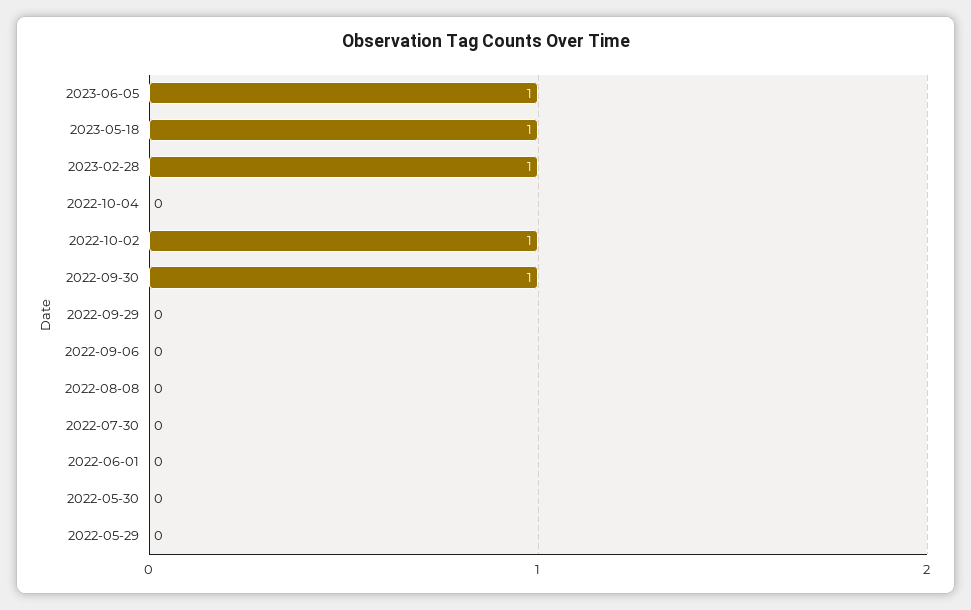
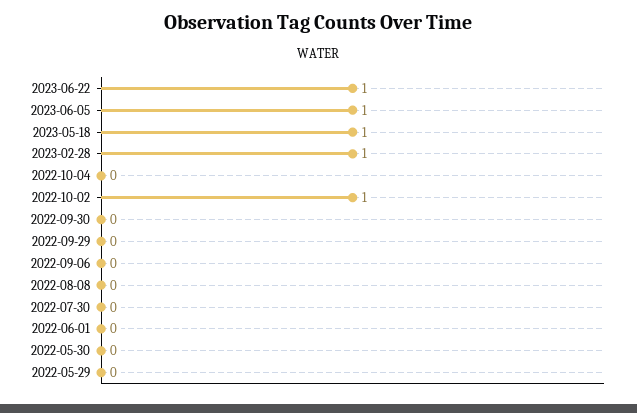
2022-09-30: 1 -> 0
2023-06-22: none -> 1

